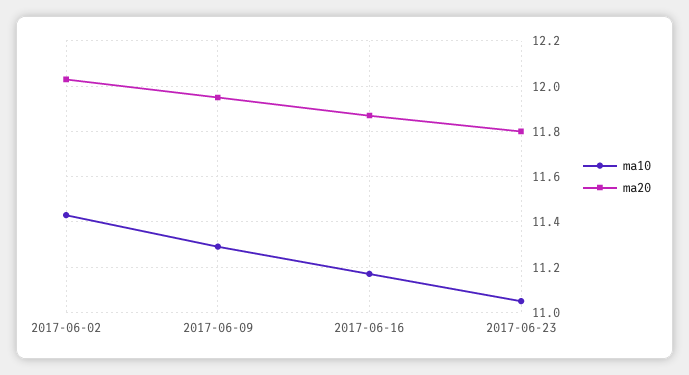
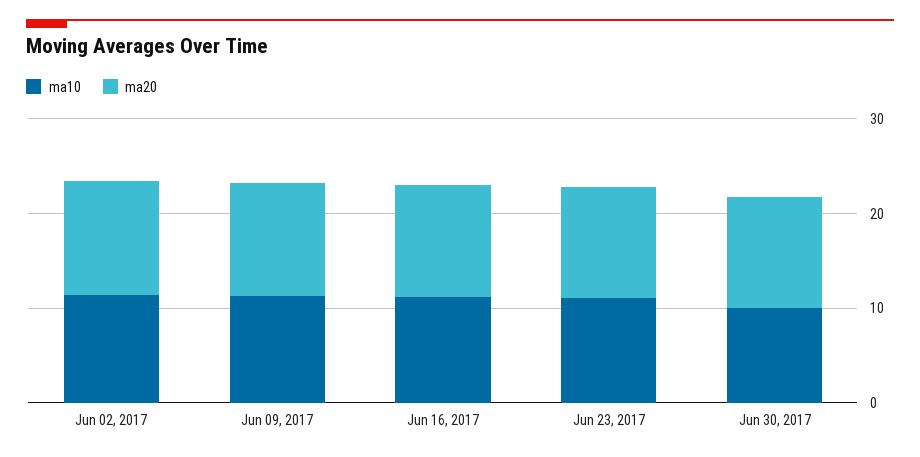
ma10, Jun 30, 2017: none -> 10
ma20, Jun 30, 2017: none -> 12

